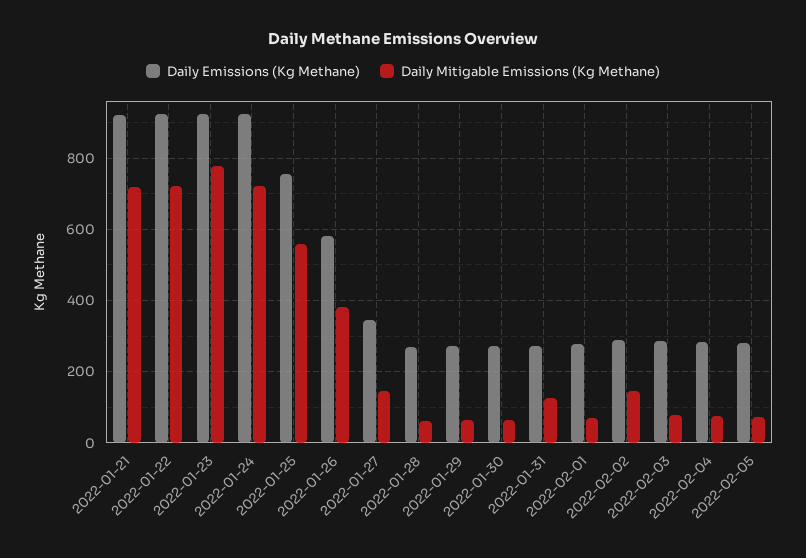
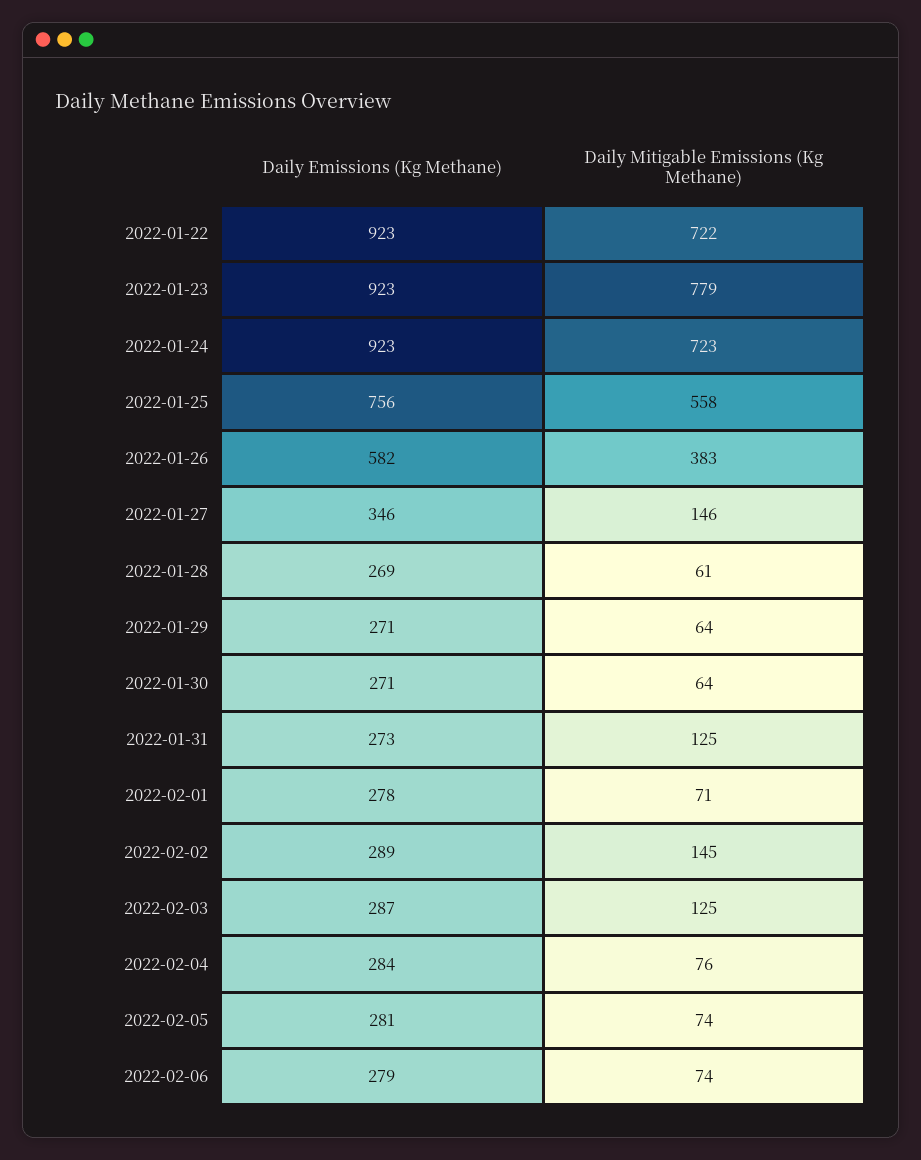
Daily Emissions (Kg Methane), 2022-01-21: 920 -> none
Daily Mitigable Emissions (Kg Methane), 2022-01-21: 720 -> none
Daily Mitigable Emissions (Kg Methane), 2022-02-03: 80 -> 125
Daily Emissions (Kg Methane), 2022-02-06: none -> 279
Daily Mitigable Emissions (Kg Methane), 2022-02-06: none -> 74

